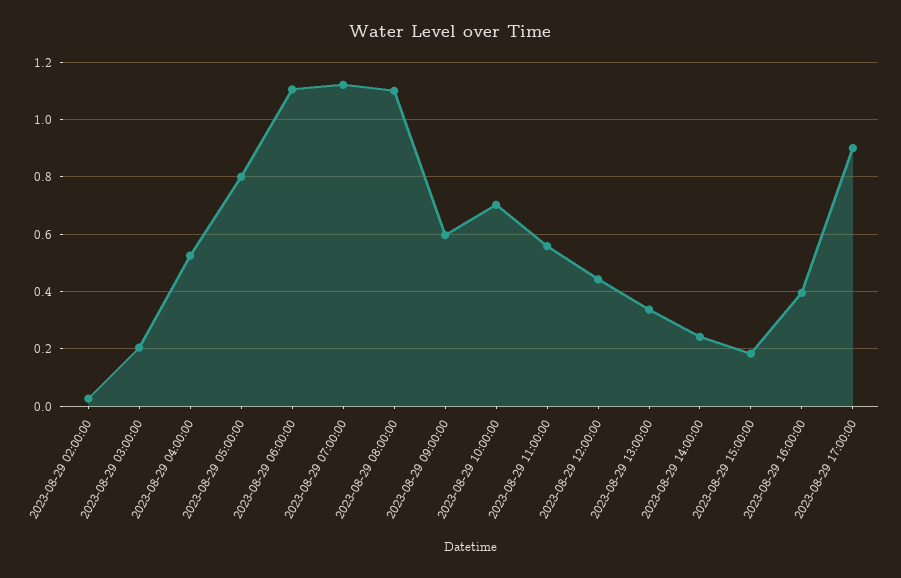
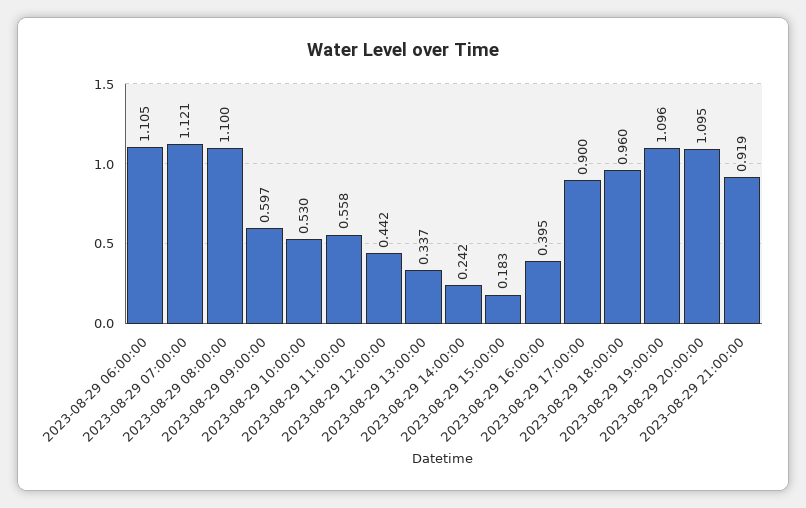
2023-08-29 02:00:00: 0.025 -> none
2023-08-29 03:00:00: 0.2 -> none
2023-08-29 04:00:00: 0.525 -> none
2023-08-29 05:00:00: 0.8 -> none
2023-08-29 10:00:00: 0.7 -> 0.53
2023-08-29 18:00:00: none -> 0.96
2023-08-29 19:00:00: none -> 1.096
2023-08-29 20:00:00: none -> 1.095
2023-08-29 21:00:00: none -> 0.919

